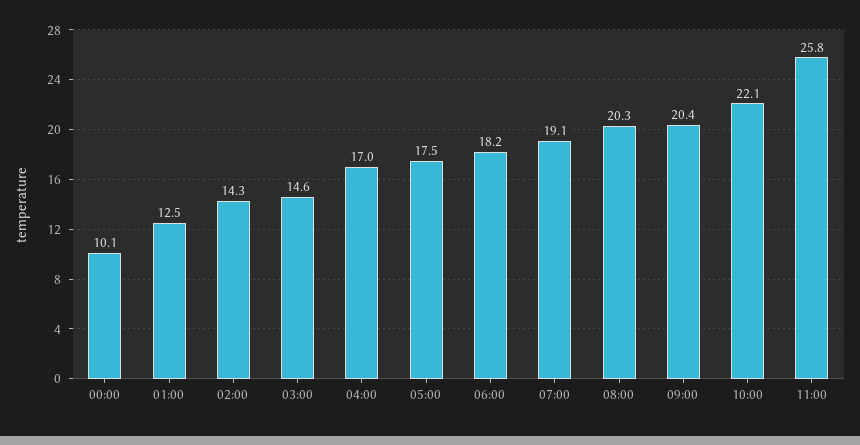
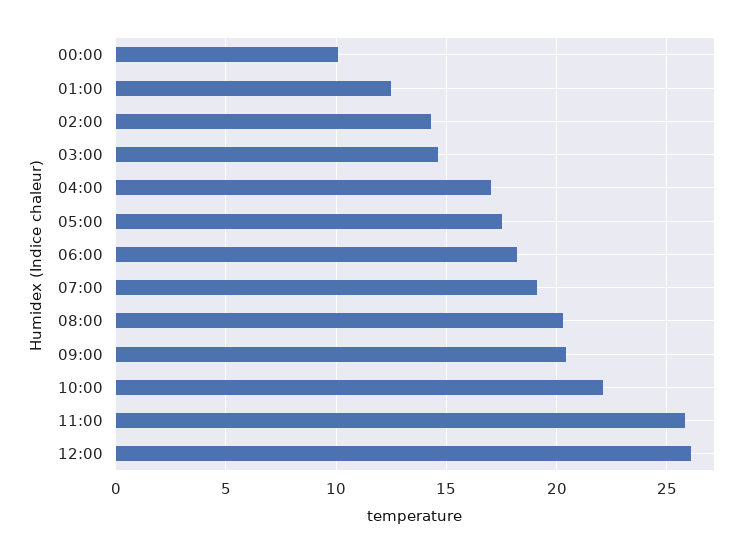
12:00: none -> 26

